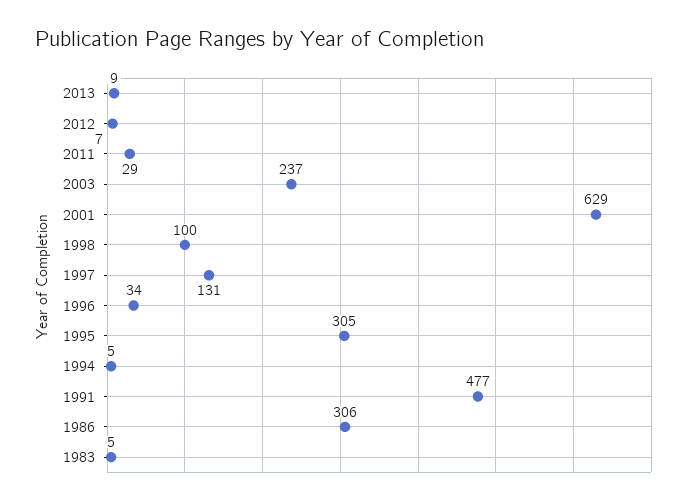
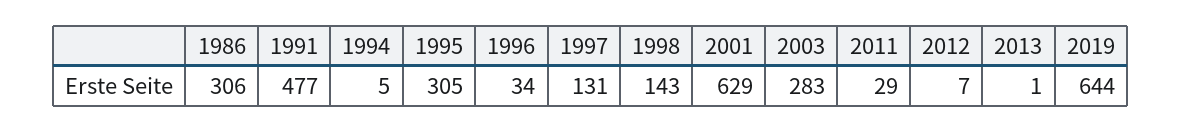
2013: 9 -> 1
2003: 237 -> 283
1998: 100 -> 143
1983: 5 -> none
2019: none -> 644

